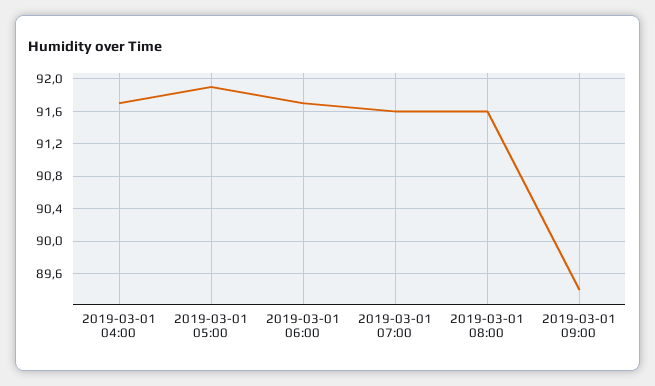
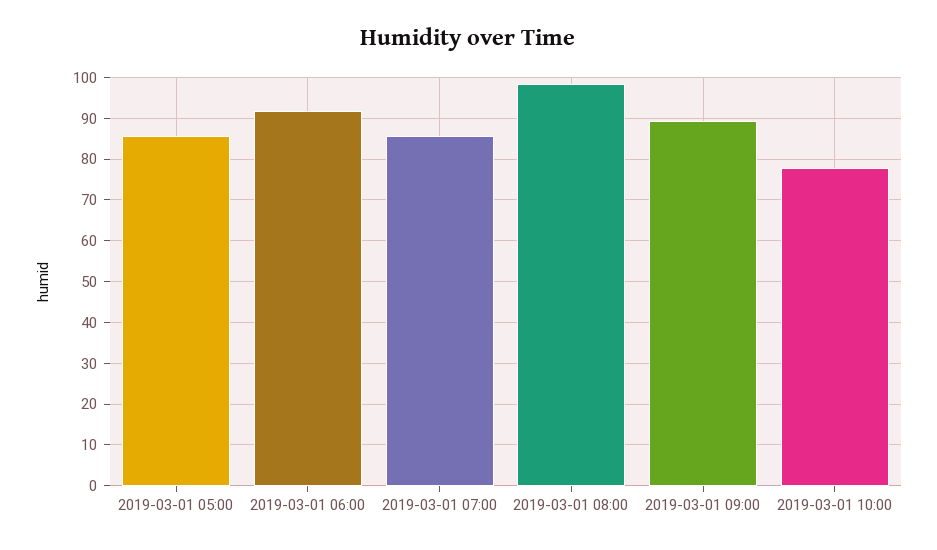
2019-03-01 04:00: 91.7 -> none
2019-03-01 05:00: 91.9 -> 86
2019-03-01 07:00: 91.6 -> 86
2019-03-01 08:00: 91.6 -> 98
2019-03-01 10:00: none -> 78

